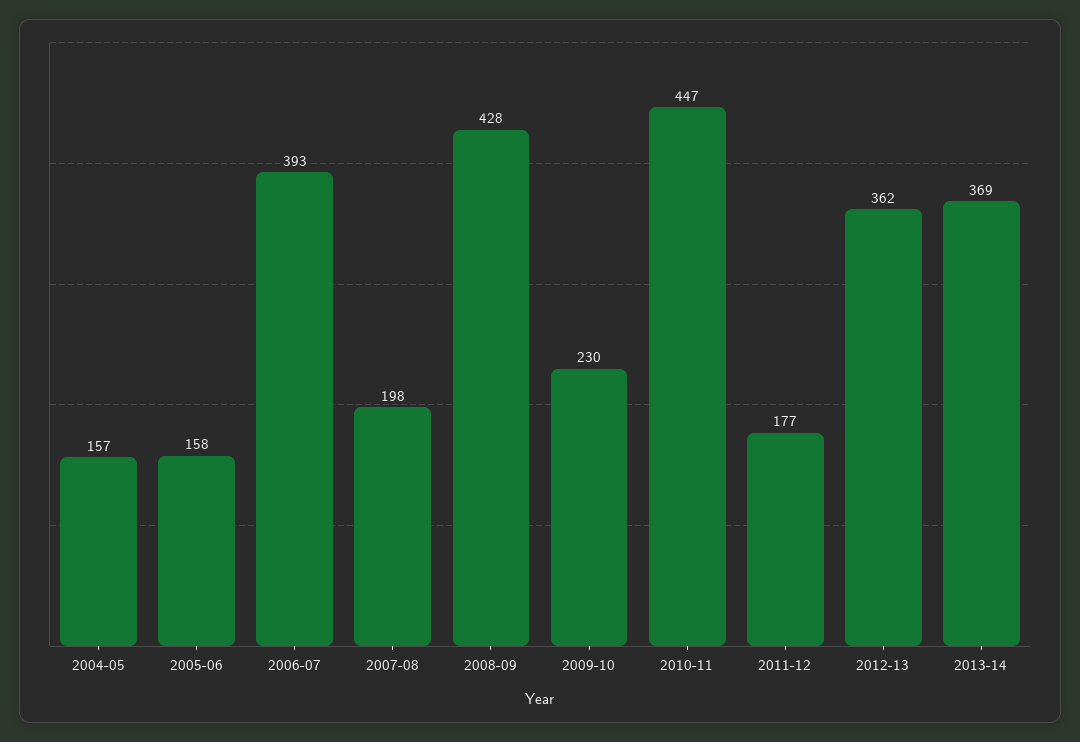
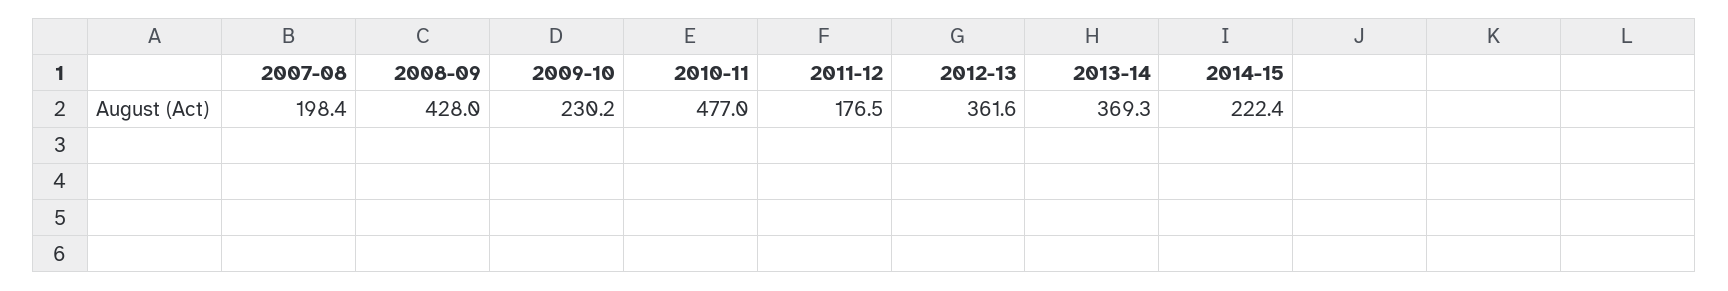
2004-05: 157 -> none
2005-06: 158 -> none
2006-07: 393 -> none
2010-11: 447 -> 477
2014-15: none -> 222.4

